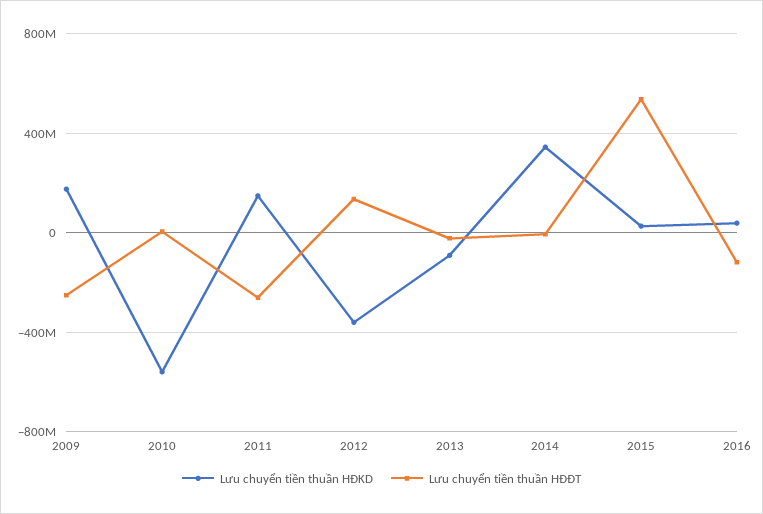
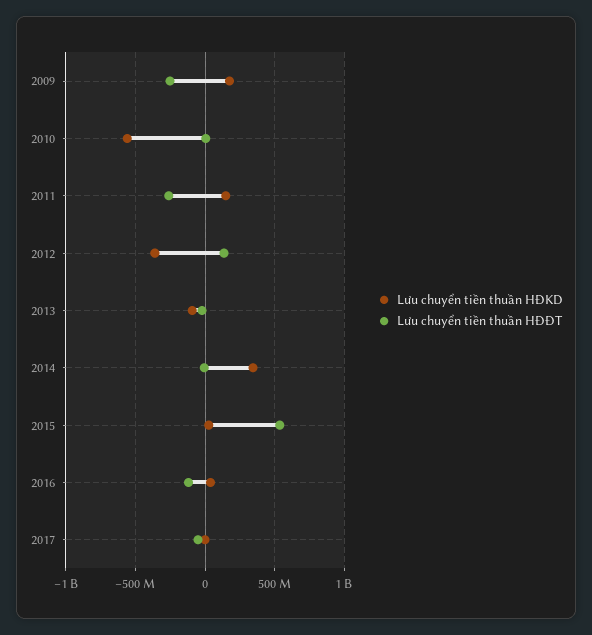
Lưu chuyển tiền thuần HĐKD, 2017: none -> 0
Lưu chuyển tiền thuần HĐĐT, 2017: none -> -50000000

